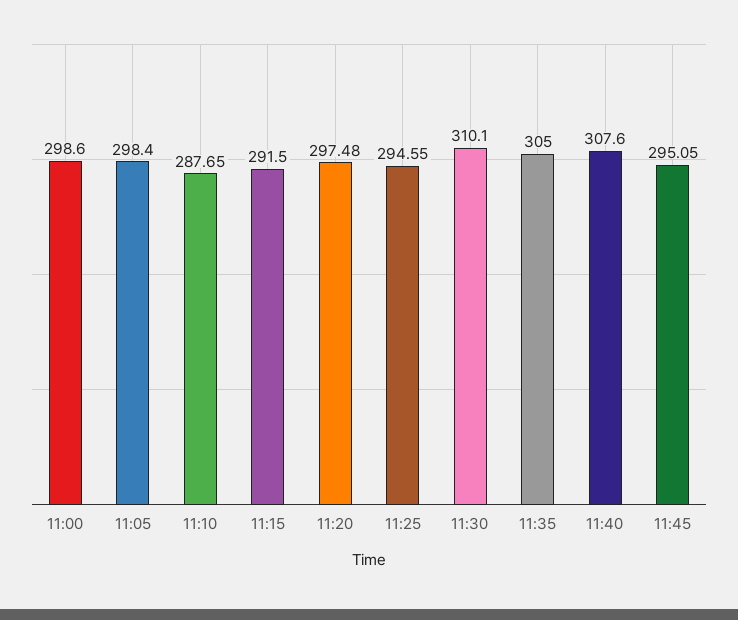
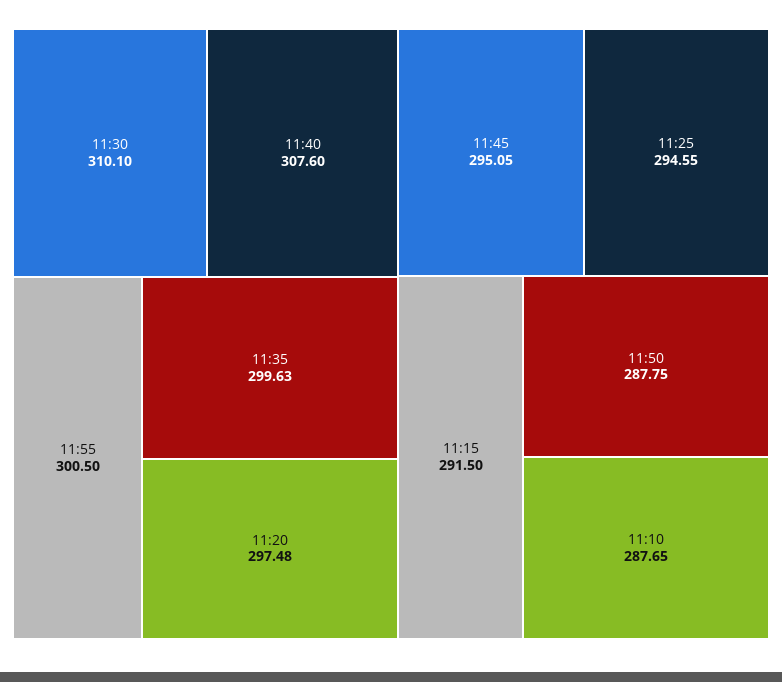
11:00: 298.6 -> none
11:05: 298.4 -> none
11:35: 305 -> 299.63
11:55: none -> 300.5
11:50: none -> 287.75

